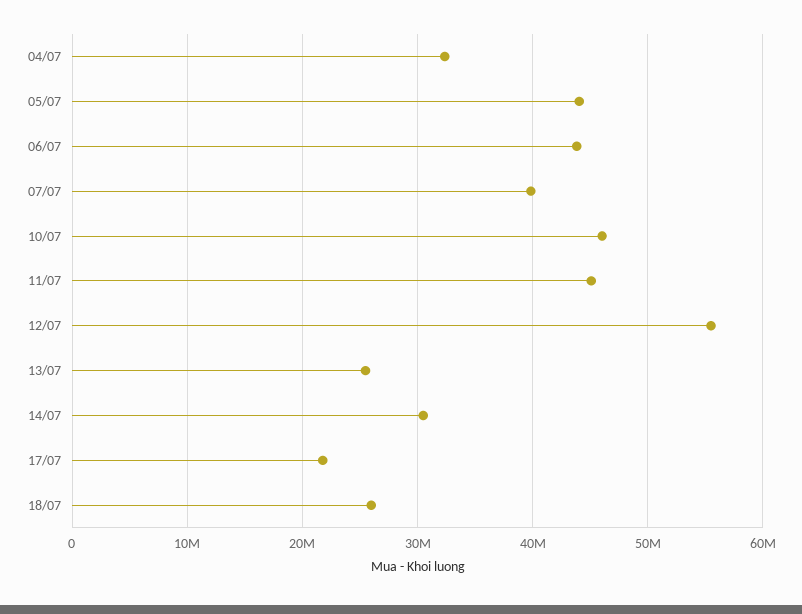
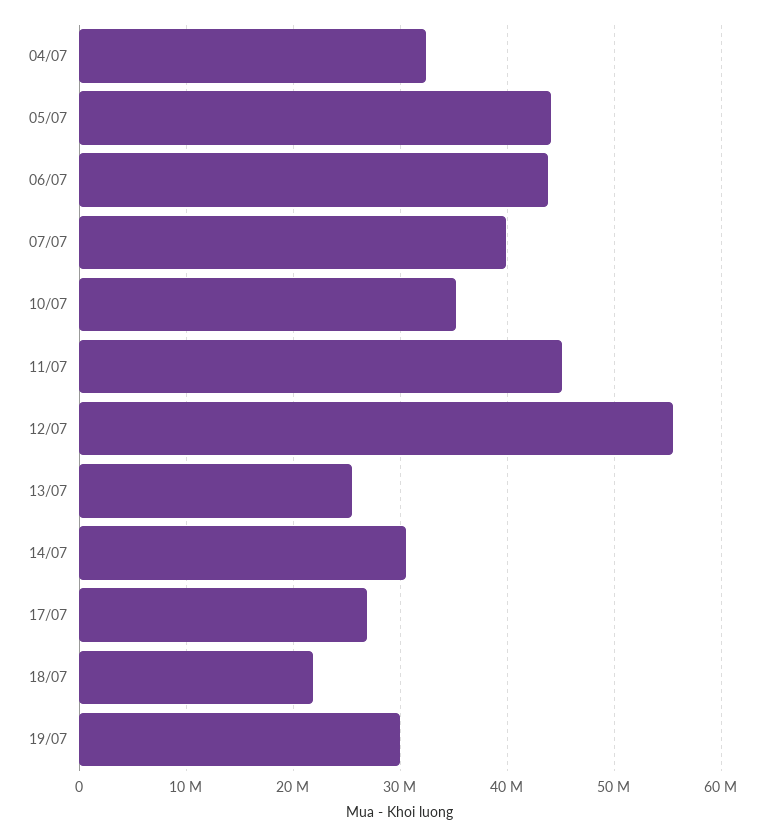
10/07: 46000000 -> 35000000
17/07: 22000000 -> 27000000
18/07: 26000000 -> 22000000
19/07: none -> 30000000

